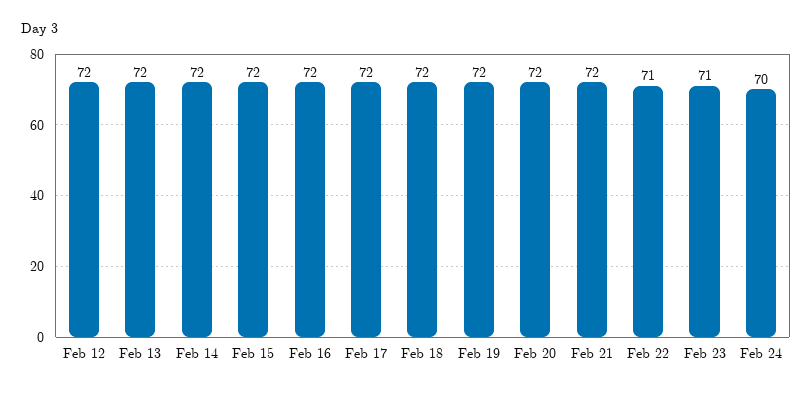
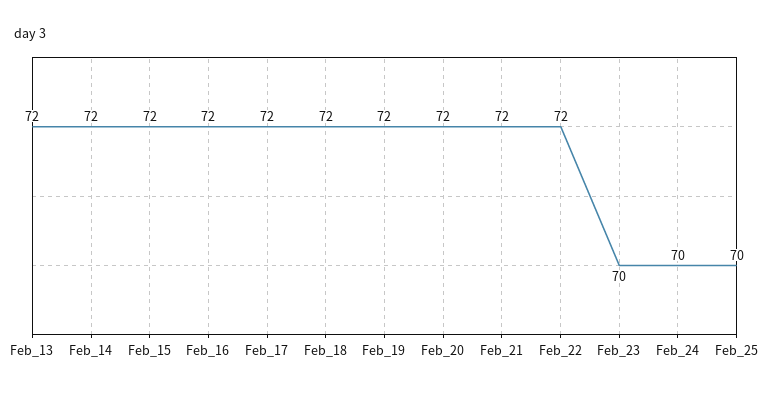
Feb 12: 72 -> none
Feb 22: 71 -> 72
Feb 23: 71 -> 70
Feb_25: none -> 70

